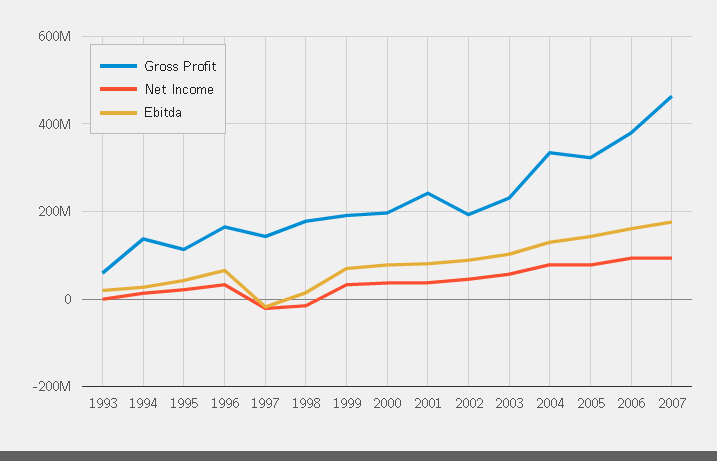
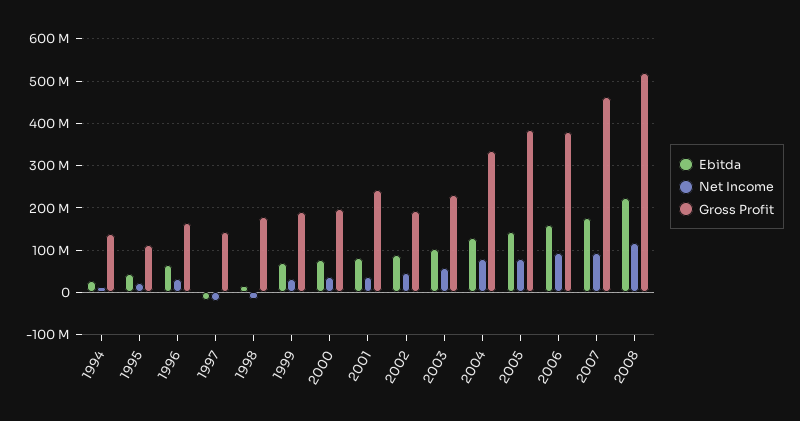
Gross Profit, 1993: 60000000 -> none
Net Income, 1993: 0 -> none
Ebitda, 1993: 20000000 -> none
Gross Profit, 2005: 320000000 -> 380000000
Ebitda, 2008: none -> 220000000
Net Income, 2008: none -> 120000000
Gross Profit, 2008: none -> 520000000

